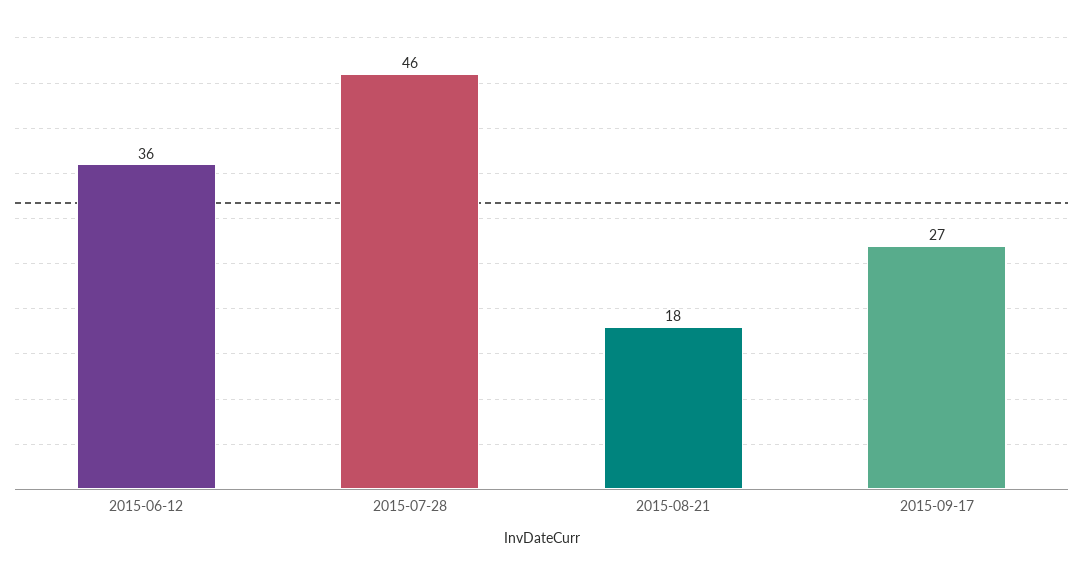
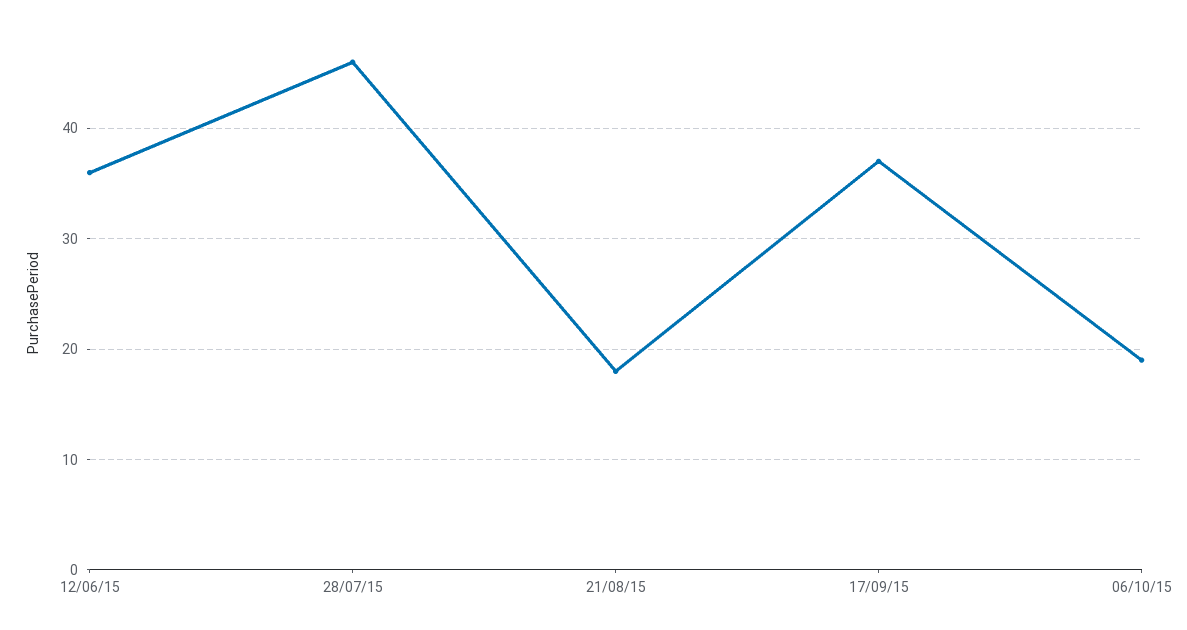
2015-09-17: 27 -> 37
06/10/15: none -> 19

